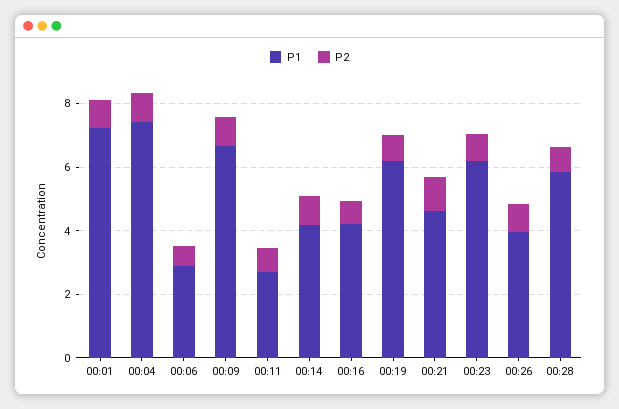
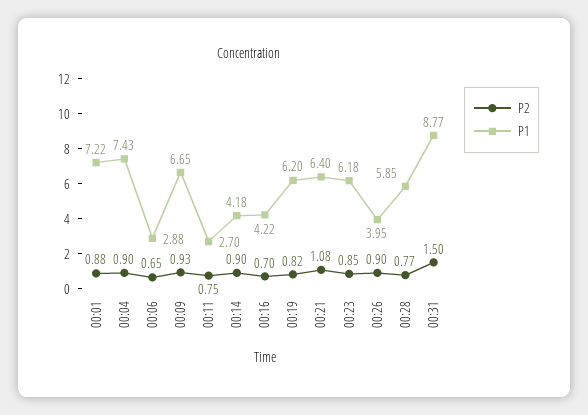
P1, 00:21: 4.5 -> 6.4
P2, 00:31: none -> 1.5
P1, 00:31: none -> 8.77

